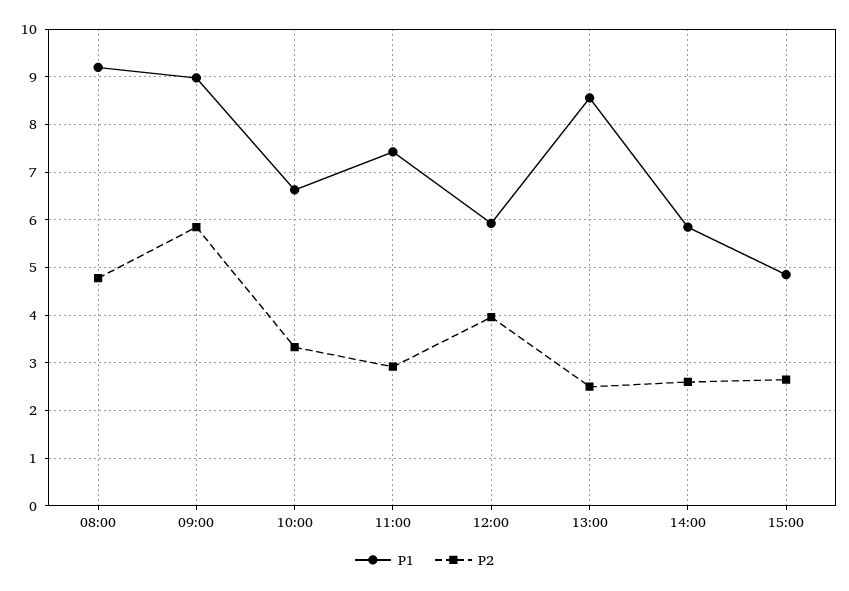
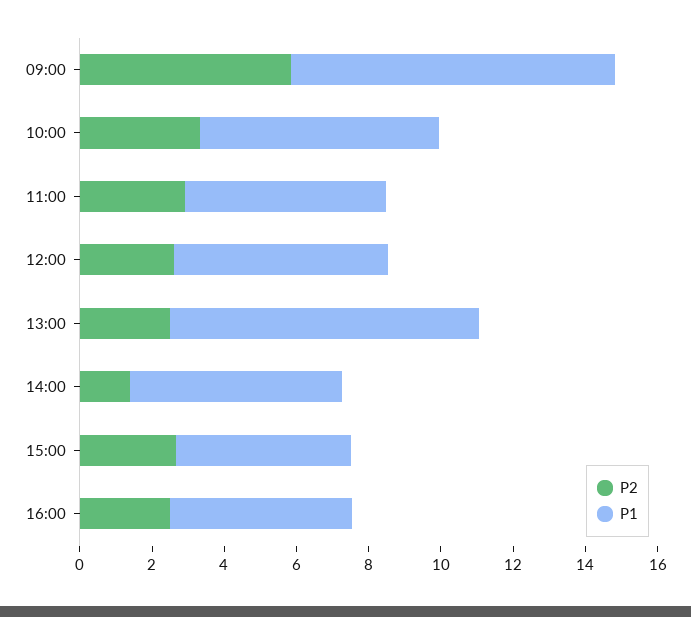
P1, 08:00: 9.2 -> none
P2, 08:00: 4.8 -> none
P1, 11:00: 7.4 -> 5.5
P2, 12:00: 4 -> 2.5
P2, 14:00: 2.6 -> 1.5
P2, 16:00: none -> 2.5
P1, 16:00: none -> 5

